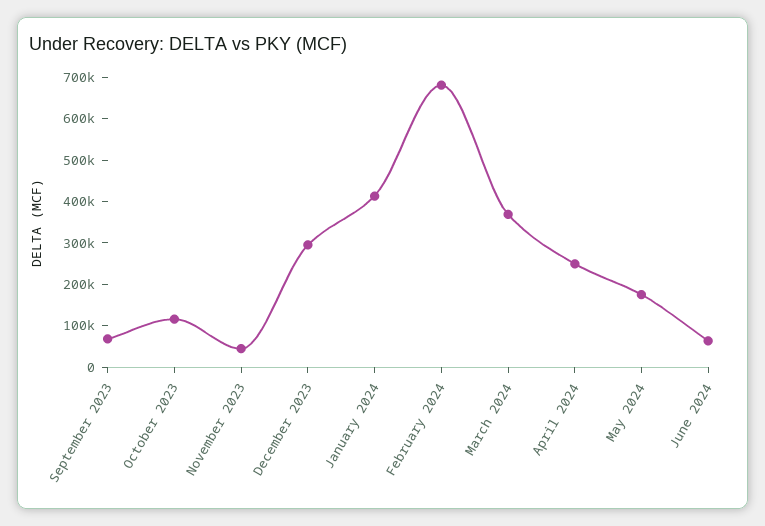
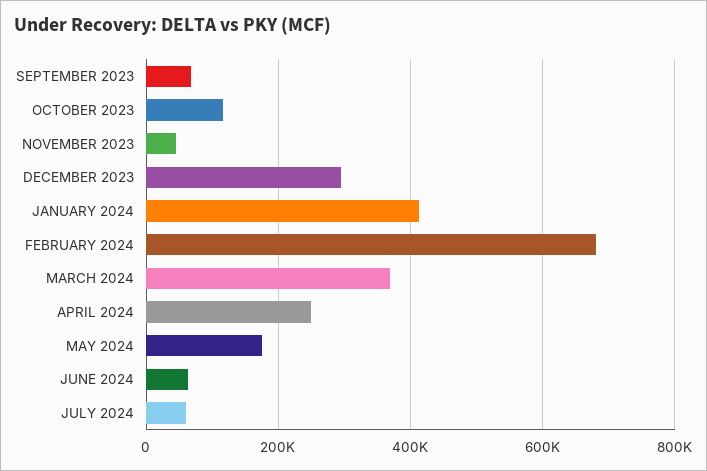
JULY 2024: none -> 60000

